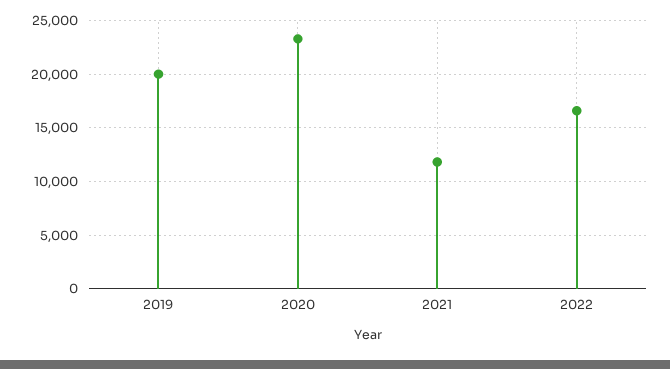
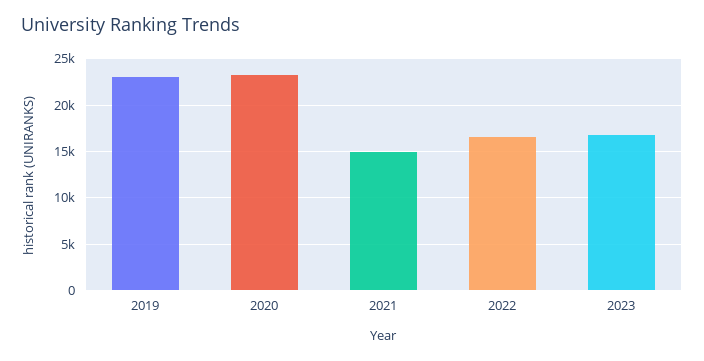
2019: 20000 -> 23000
2021: 12000 -> 15000
2023: none -> 17000

